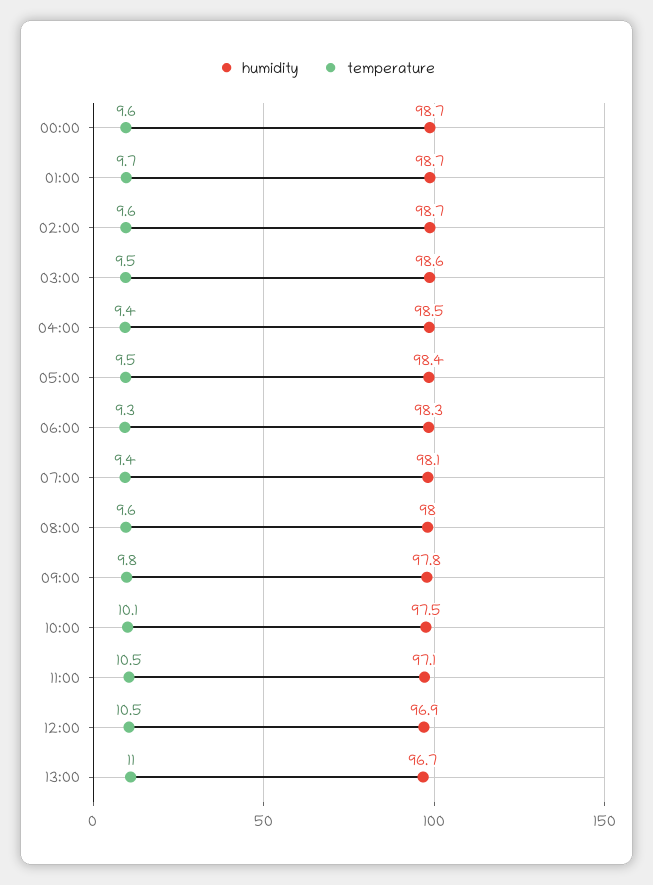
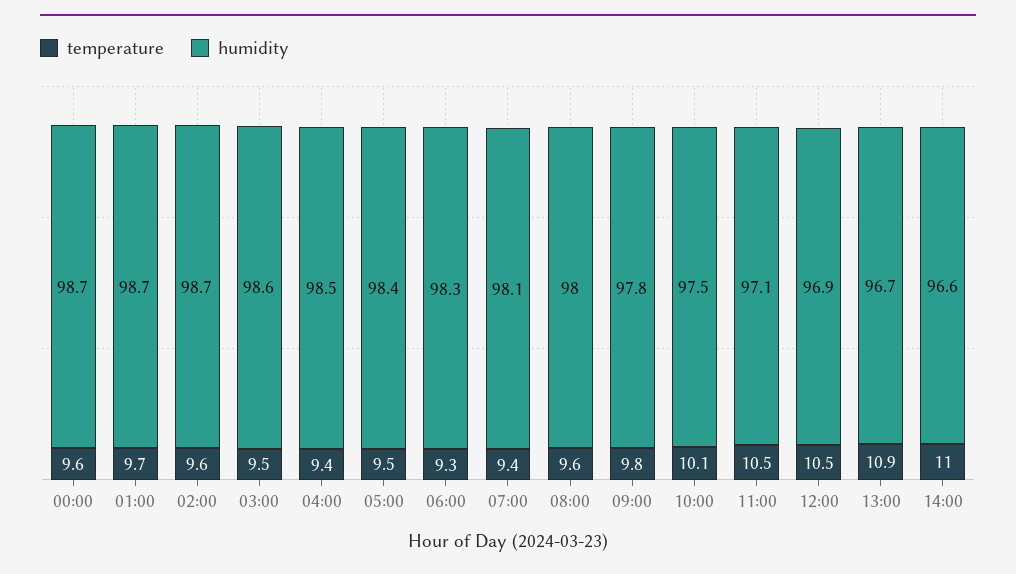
temperature, 13:00: 11 -> 10.9
temperature, 14:00: none -> 11
humidity, 14:00: none -> 96.6

